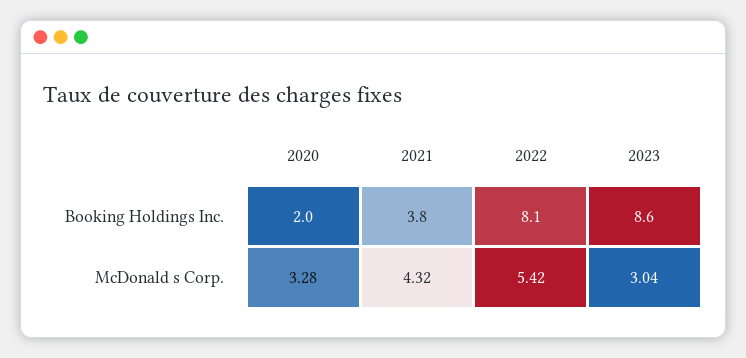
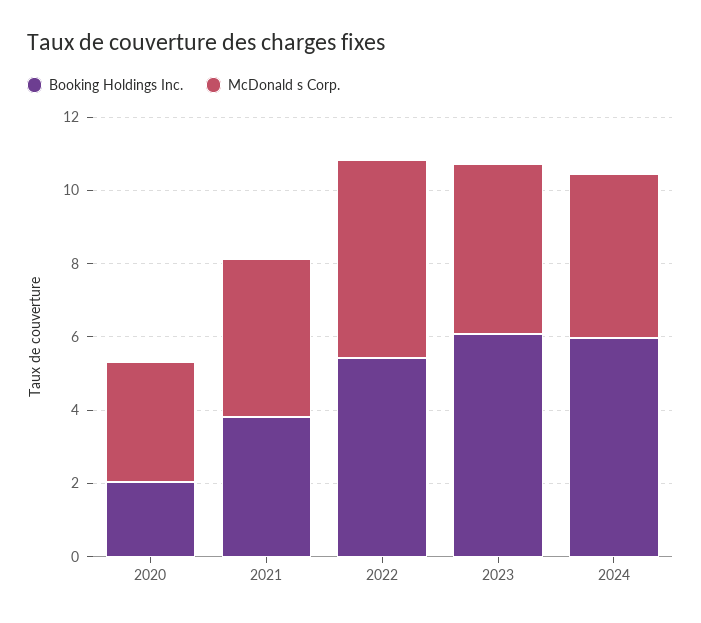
Booking Holdings Inc., 2022: 8.1 -> 5.5
Booking Holdings Inc., 2023: 8.6 -> 6
McDonald s Corp., 2023: 3.04 -> 4.5
Booking Holdings Inc., 2024: none -> 6
McDonald s Corp., 2024: none -> 4.5

